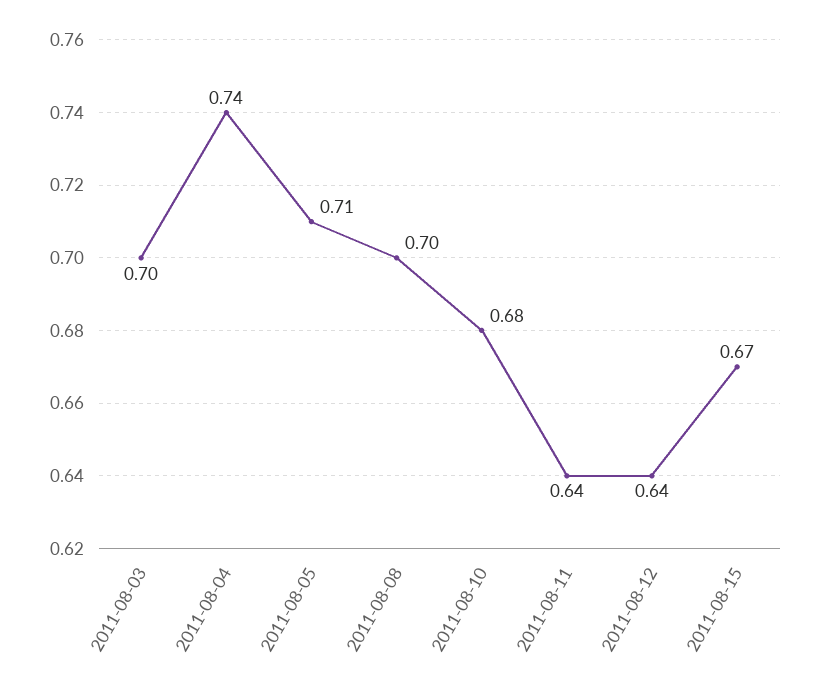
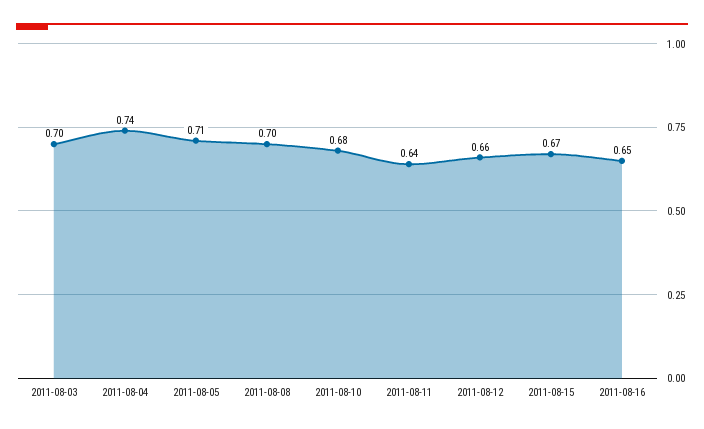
2011-08-12: 0.64 -> 0.66
2011-08-16: none -> 0.65

